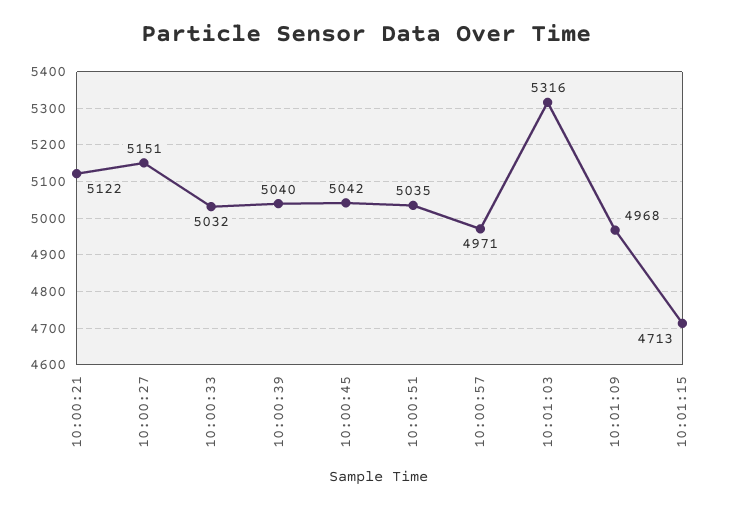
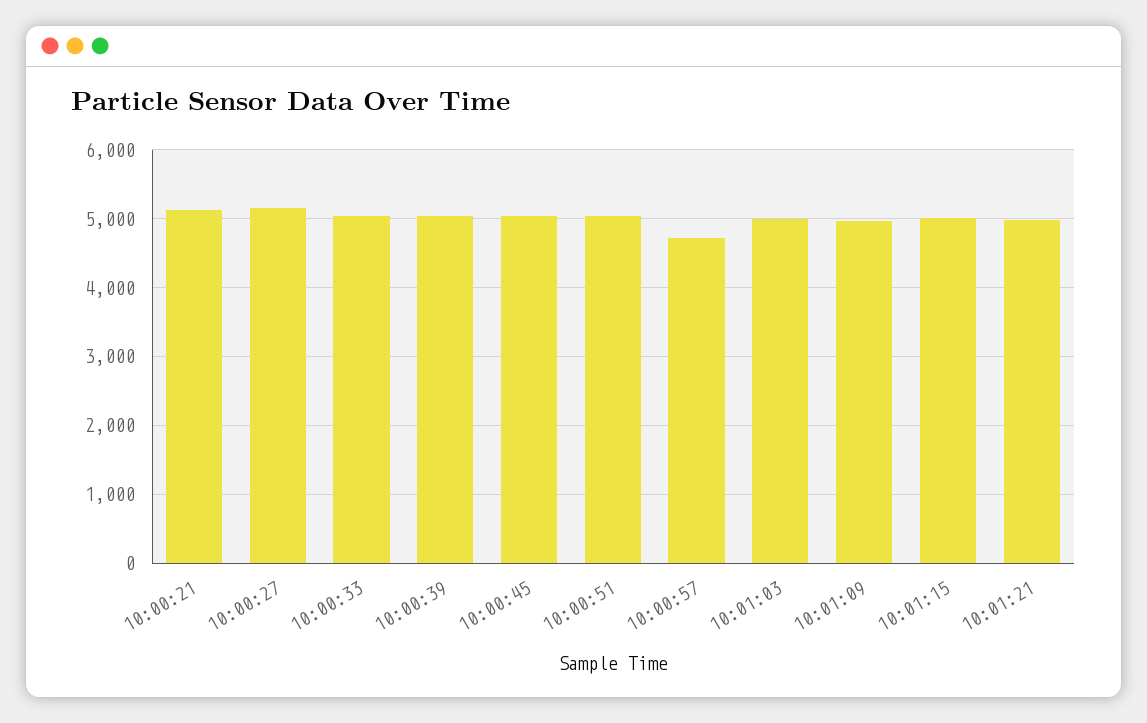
10:00:57: 4971 -> 4700
10:01:03: 5316 -> 5000
10:01:15: 4713 -> 5000
10:01:21: none -> 5000

